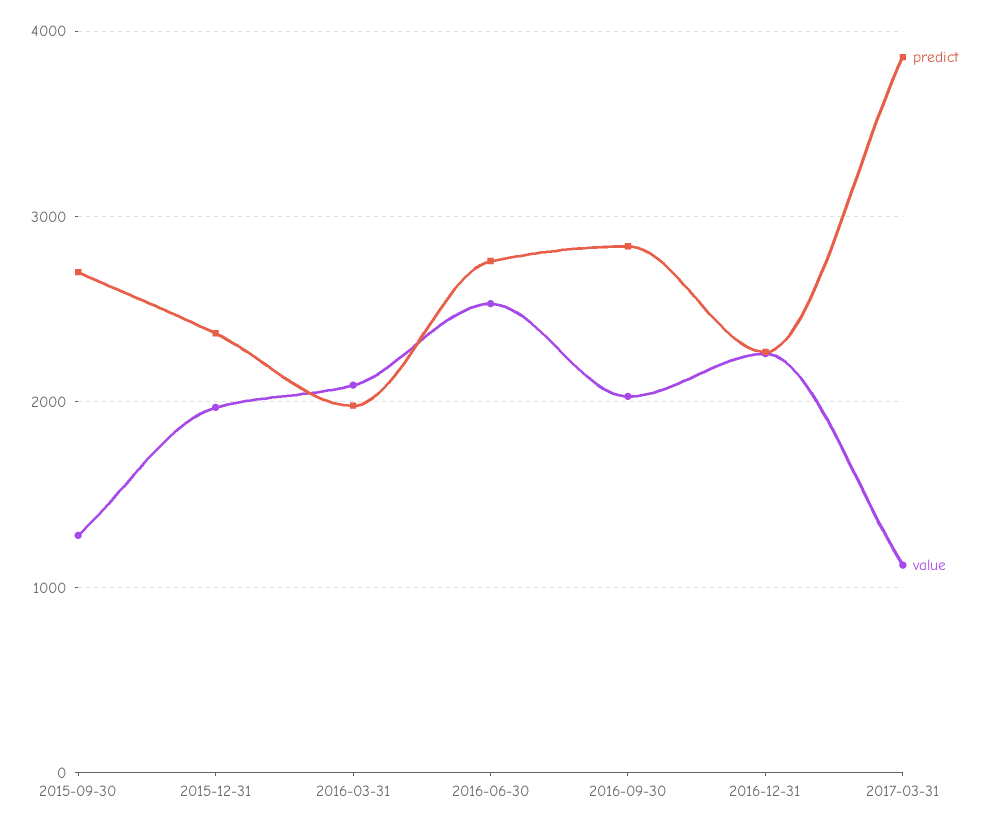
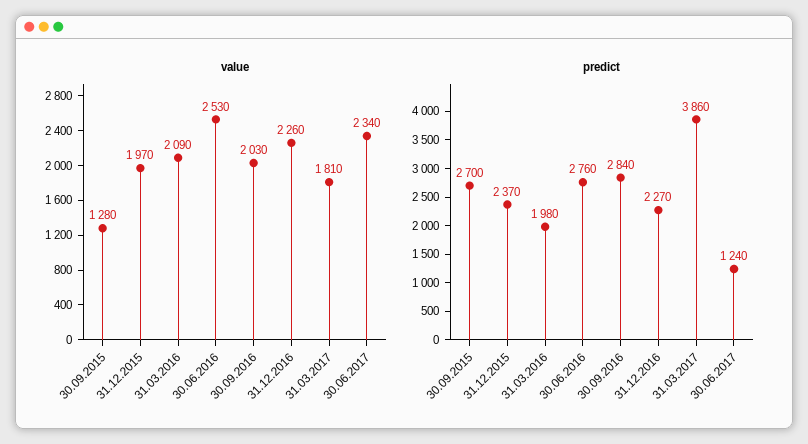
value, 2017-03-31: 1100 -> 1810
value, 30.06.2017: none -> 2340
predict, 30.06.2017: none -> 1240

